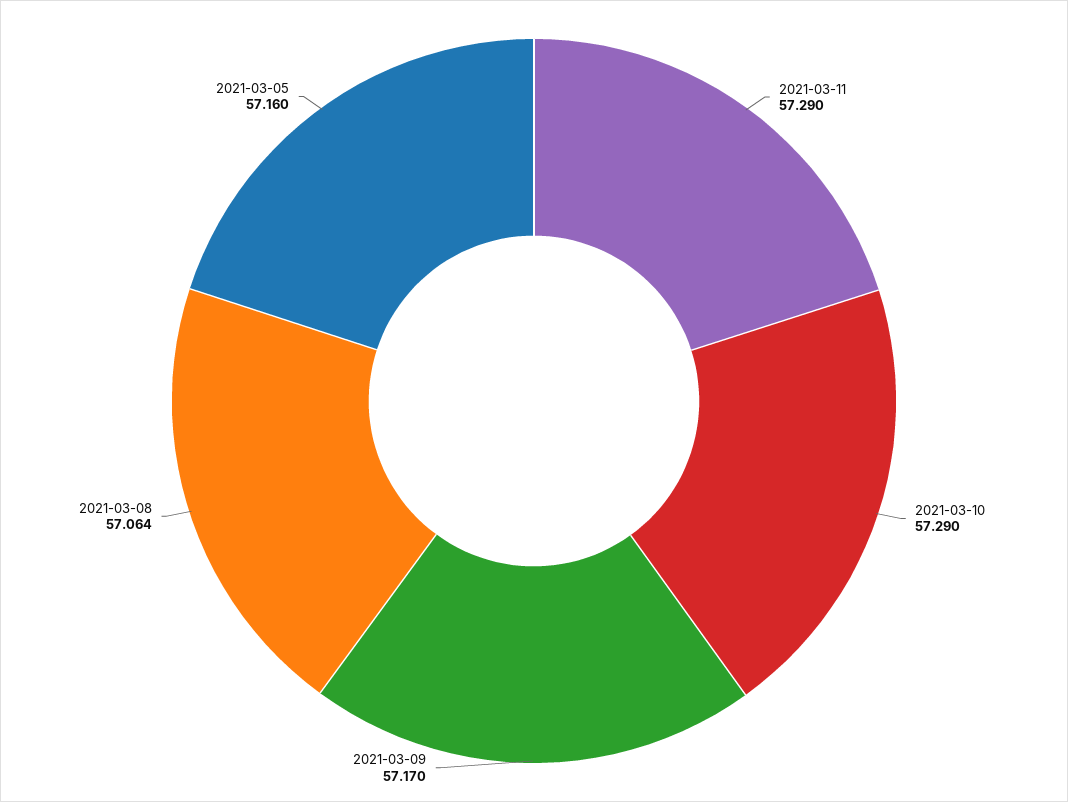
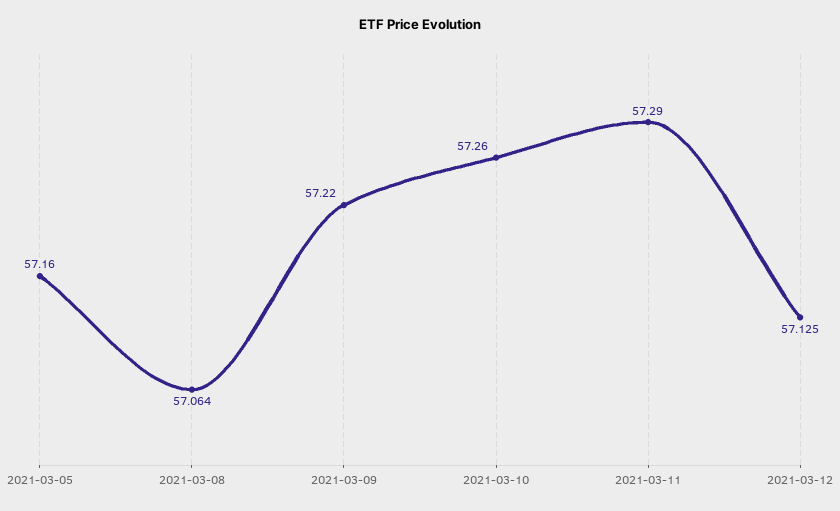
2021-03-10: 57.29 -> 57.26
2021-03-09: 57.17 -> 57.22
2021-03-12: none -> 57.125

